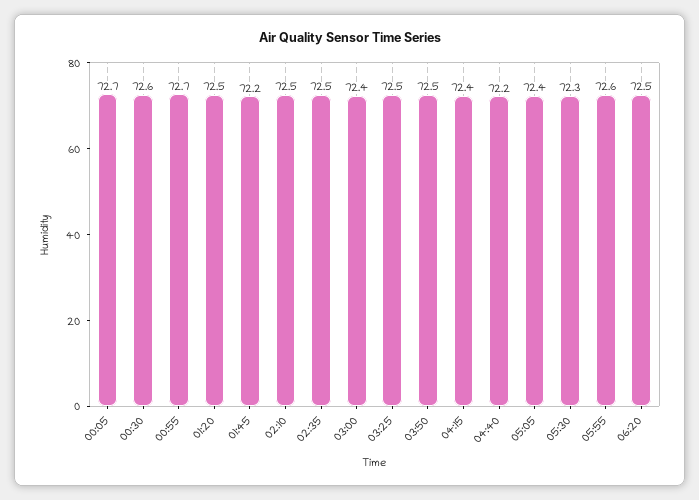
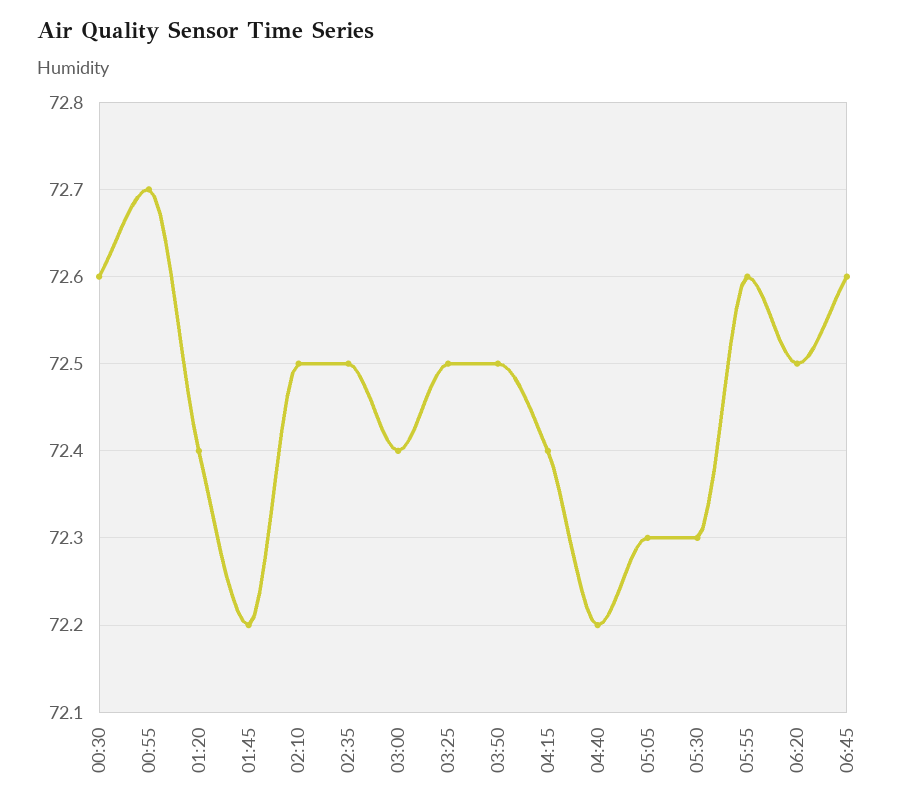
00:05: 72.7 -> none
01:20: 72.5 -> 72.4
05:05: 72.4 -> 72.3
06:45: none -> 72.6

